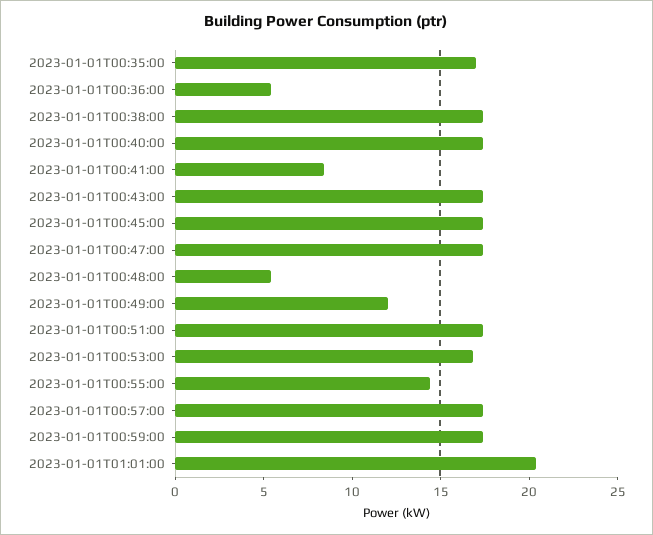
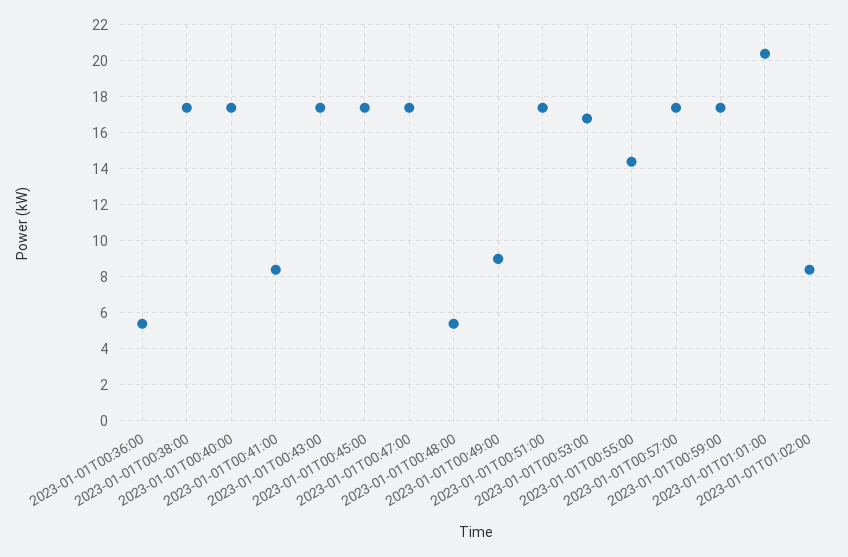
2023-01-01T00:35:00: 17 -> none
2023-01-01T00:49:00: 12 -> 9
2023-01-01T01:02:00: none -> 8.5

